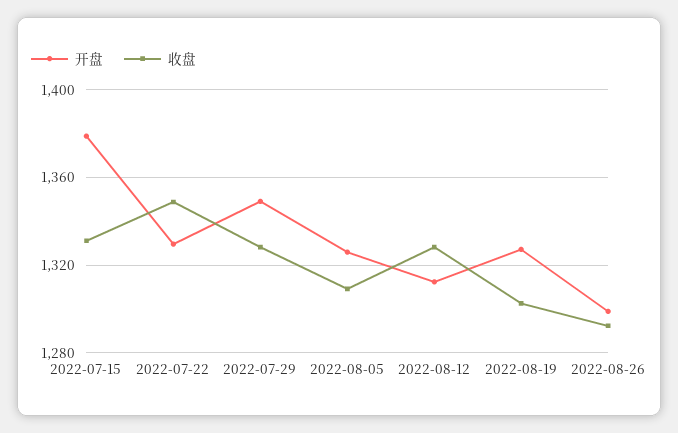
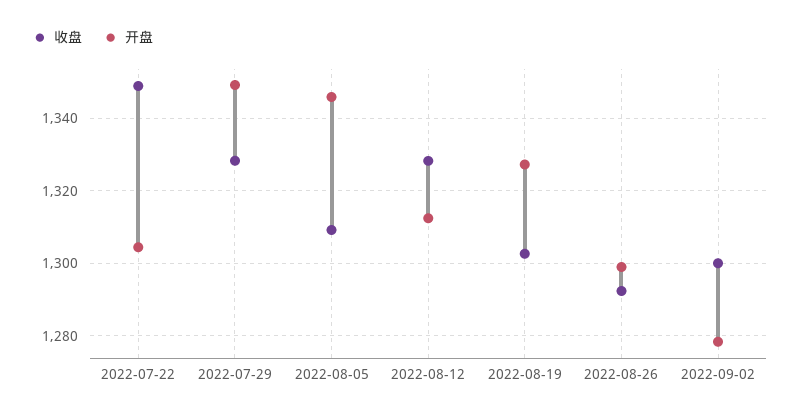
开盘, 2022-07-15: 1380 -> none
收盘, 2022-07-15: 1330 -> none
开盘, 2022-07-22: 1330 -> 1304
开盘, 2022-08-05: 1325 -> 1346
收盘, 2022-09-02: none -> 1300
开盘, 2022-09-02: none -> 1278

